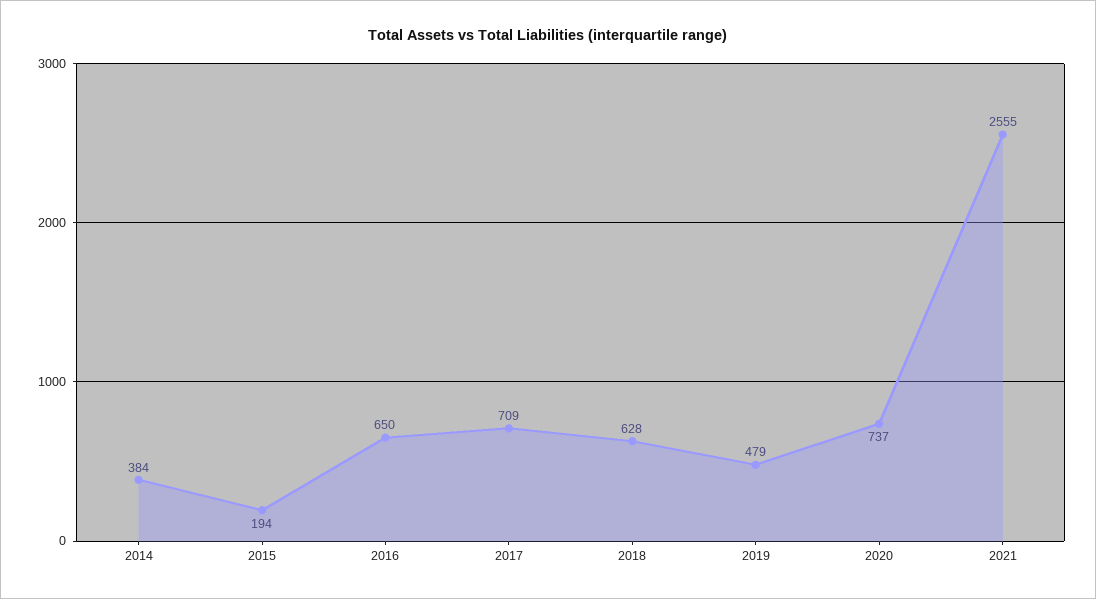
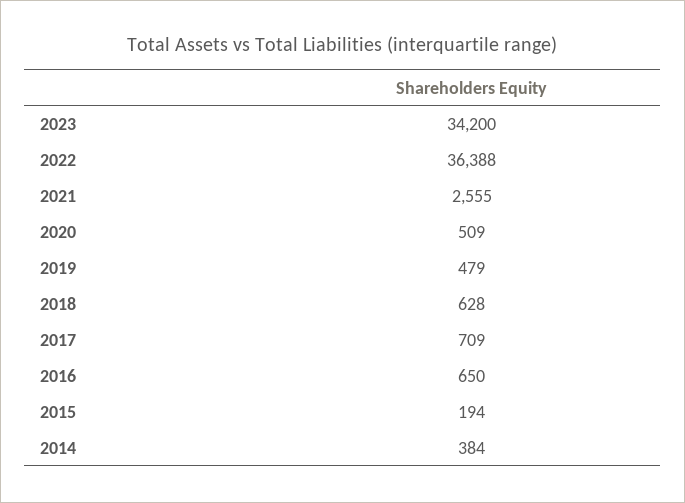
2020: 737 -> 509
2023: none -> 34200
2022: none -> 36388

